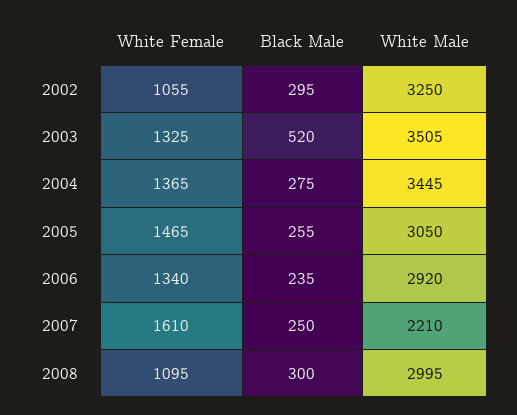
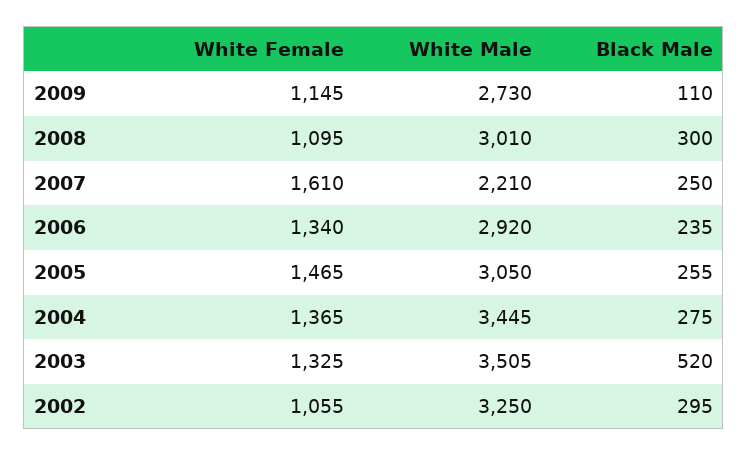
White Male, 2008: 2995 -> 3010
White Female, 2009: none -> 1145
White Male, 2009: none -> 2730
Black Male, 2009: none -> 110

